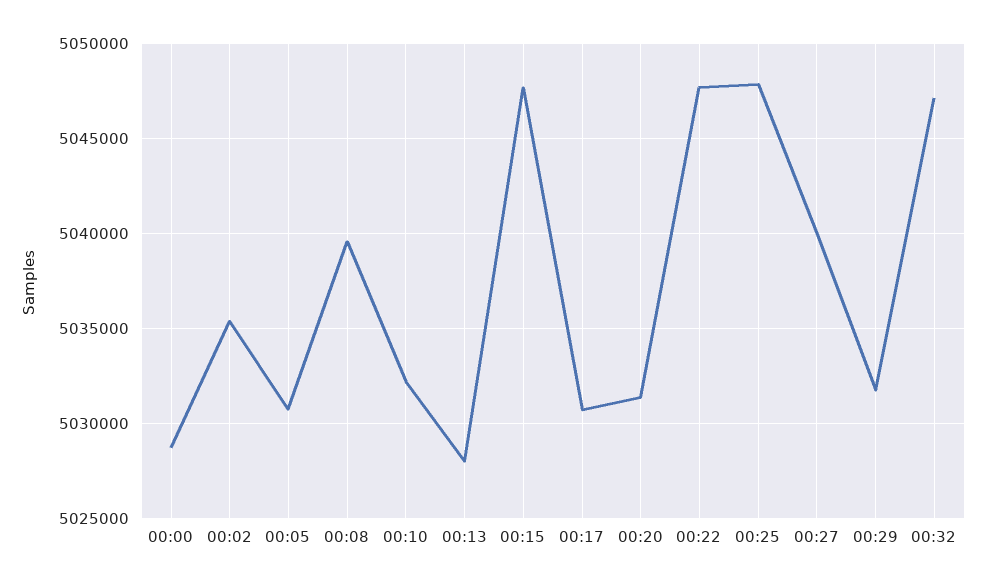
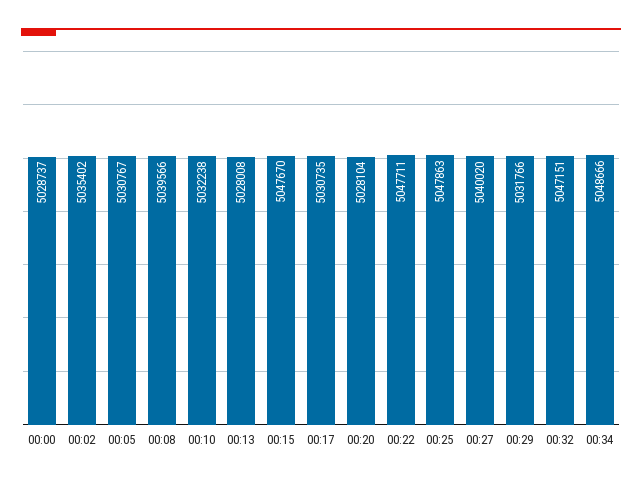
00:20: 5031500 -> 5028104
00:34: none -> 5048666

